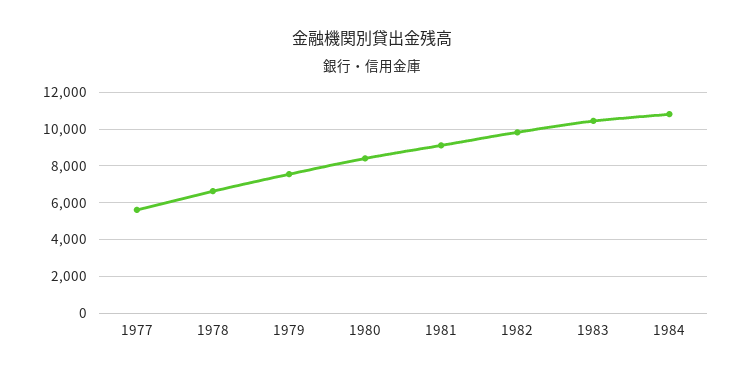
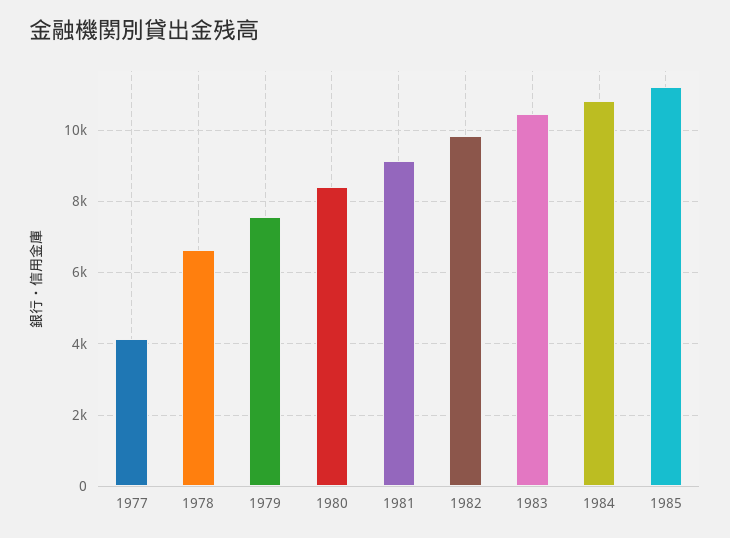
1977: 5500 -> 4200
1985: none -> 11200

